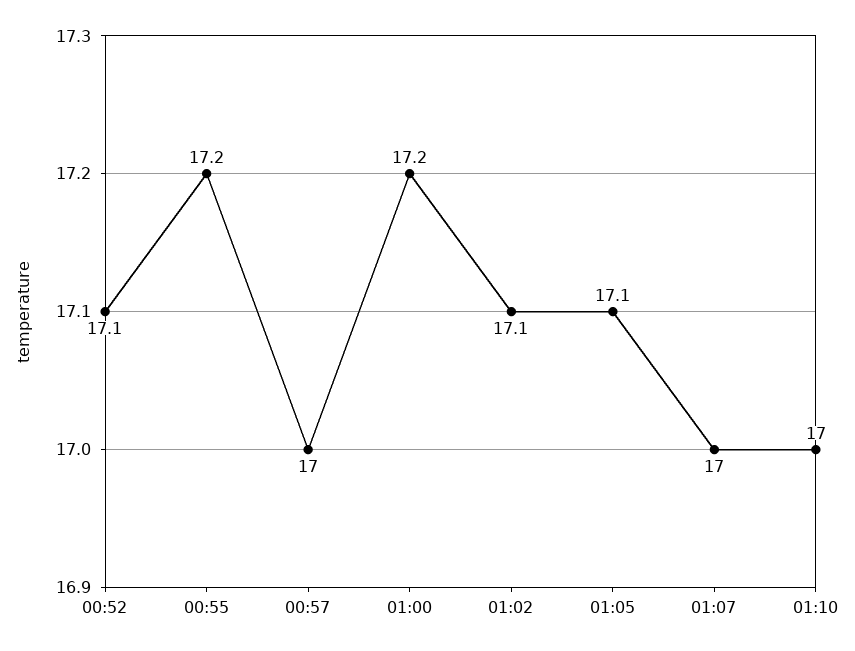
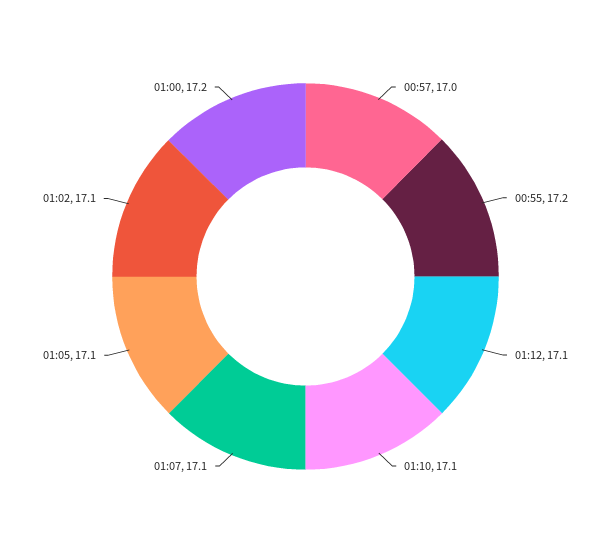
00:52: 17.1 -> none
01:07: 17 -> 17.1
01:10: 17 -> 17.1
01:12: none -> 17.1

